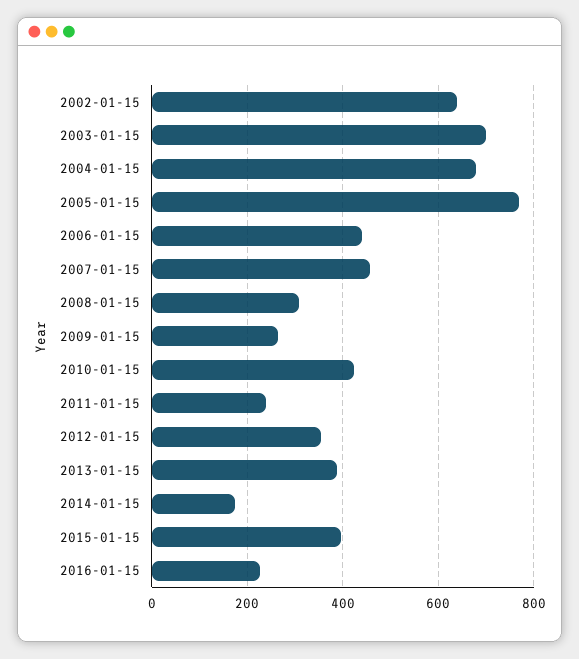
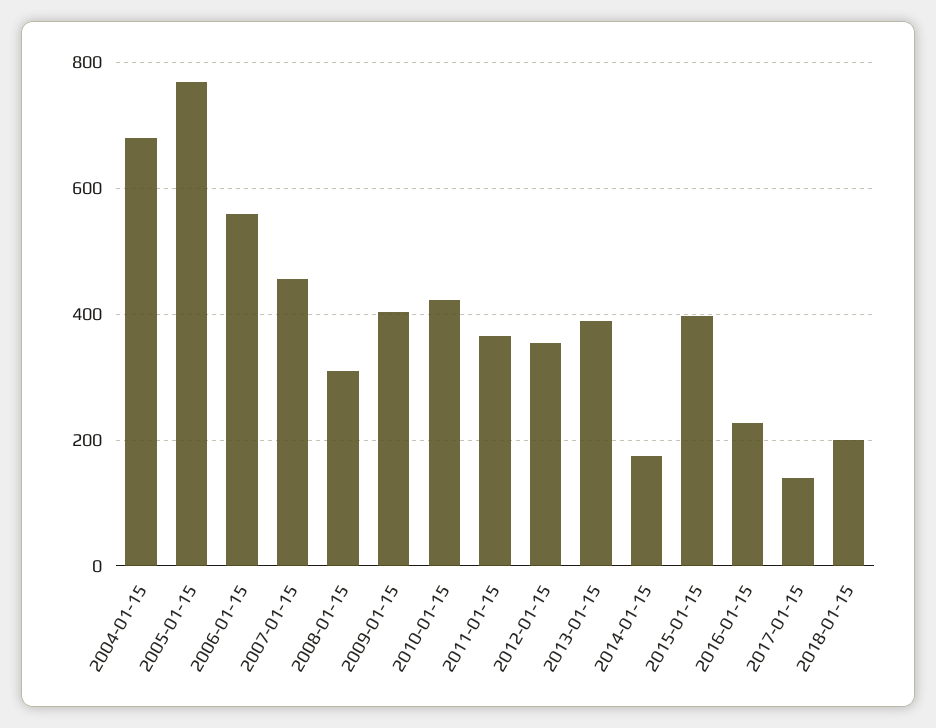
2002-01-15: 640 -> none
2003-01-15: 700 -> none
2006-01-15: 440 -> 560
2009-01-15: 260 -> 400
2011-01-15: 240 -> 360
2017-01-15: none -> 140
2018-01-15: none -> 200

